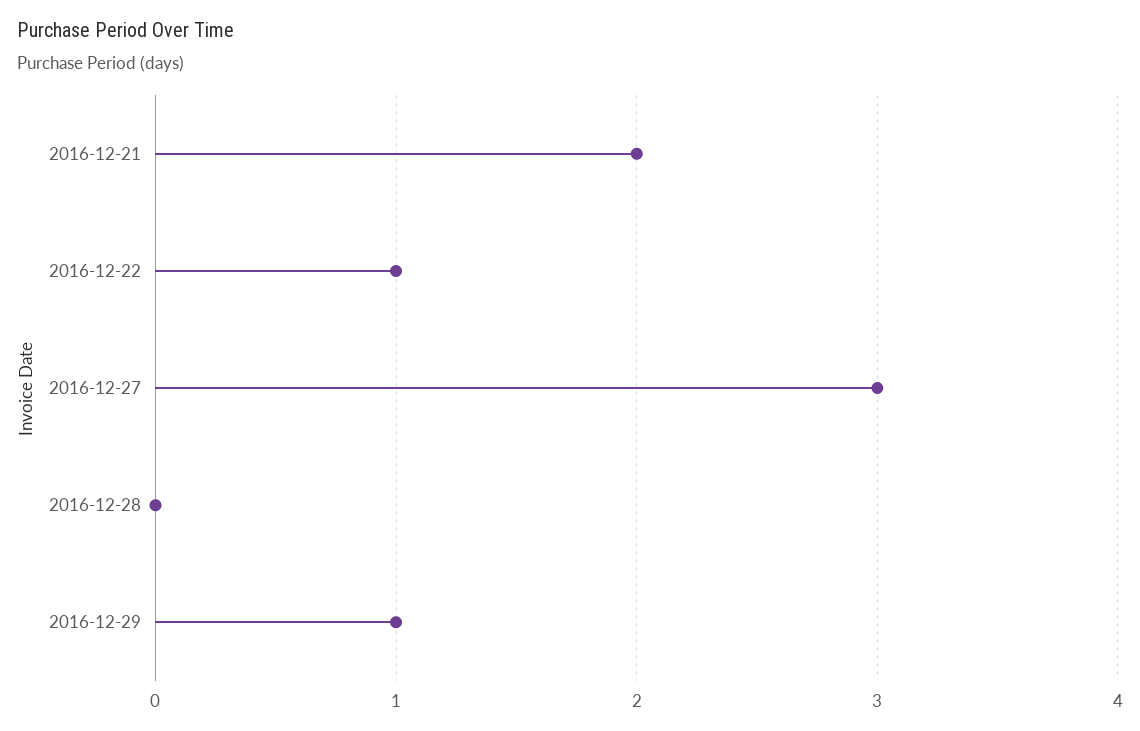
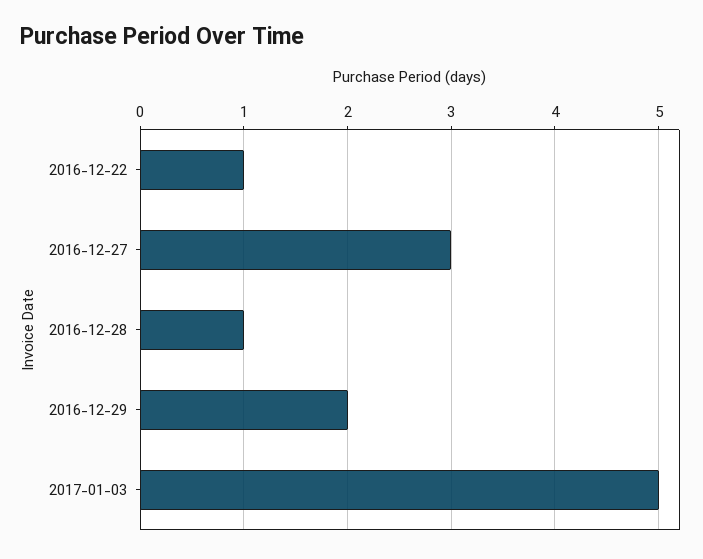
2016-12-21: 2 -> none
2016-12-28: 0 -> 1
2016-12-29: 1 -> 2
2017-01-03: none -> 5

